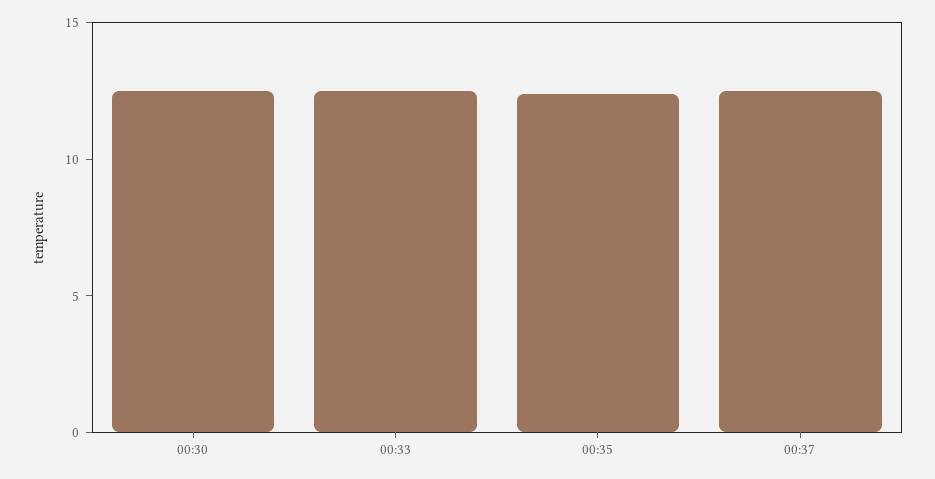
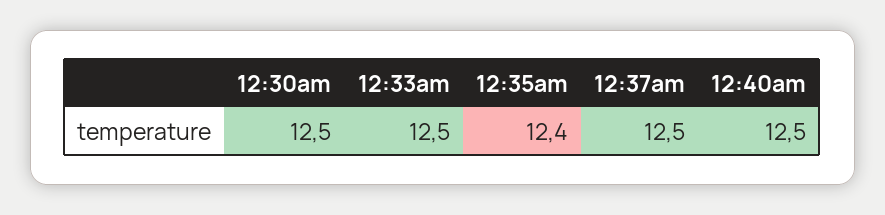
12:40am: none -> 12.5

